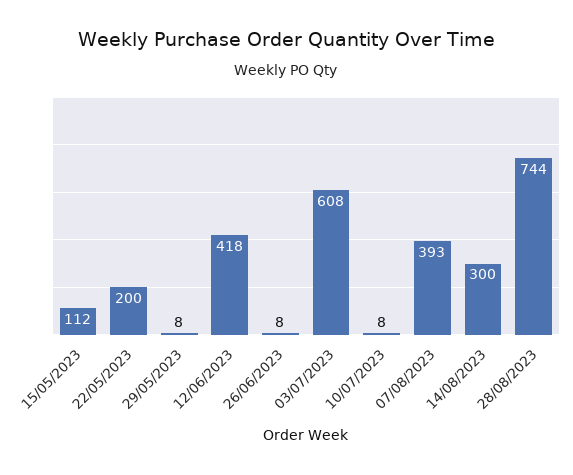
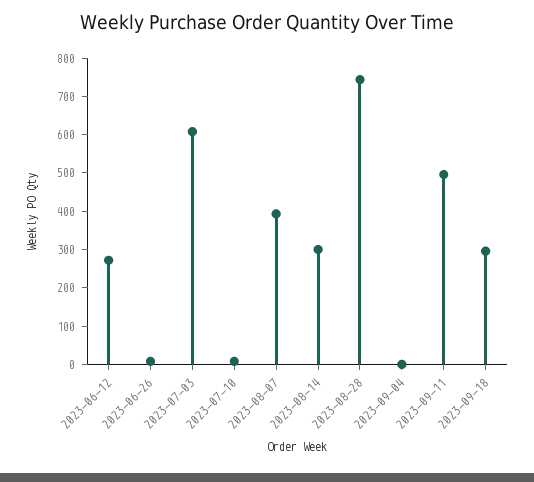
15/05/2023: 112 -> none
22/05/2023: 200 -> none
29/05/2023: 8 -> none
12/06/2023: 418 -> 275
2023-09-04: none -> 0
2023-09-11: none -> 500
2023-09-18: none -> 300

